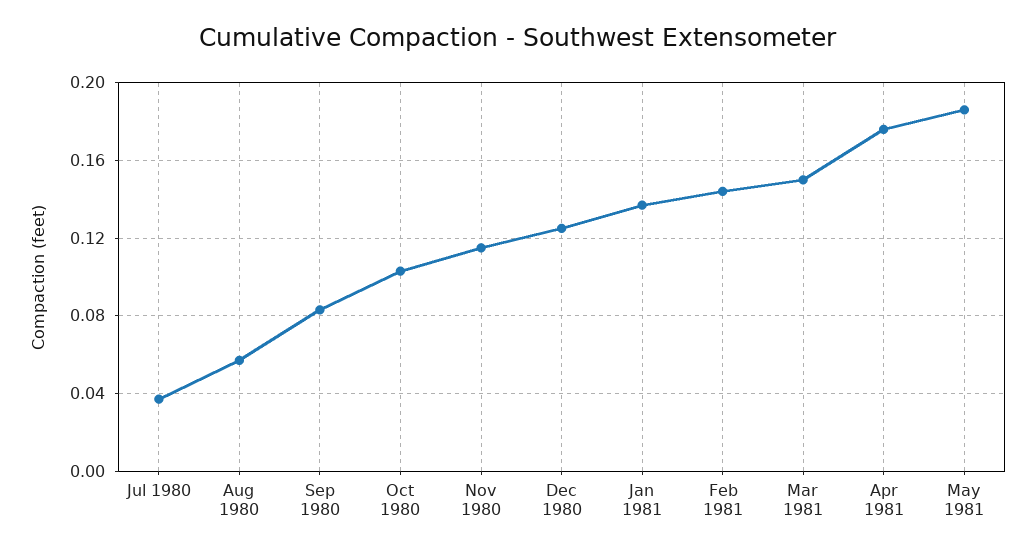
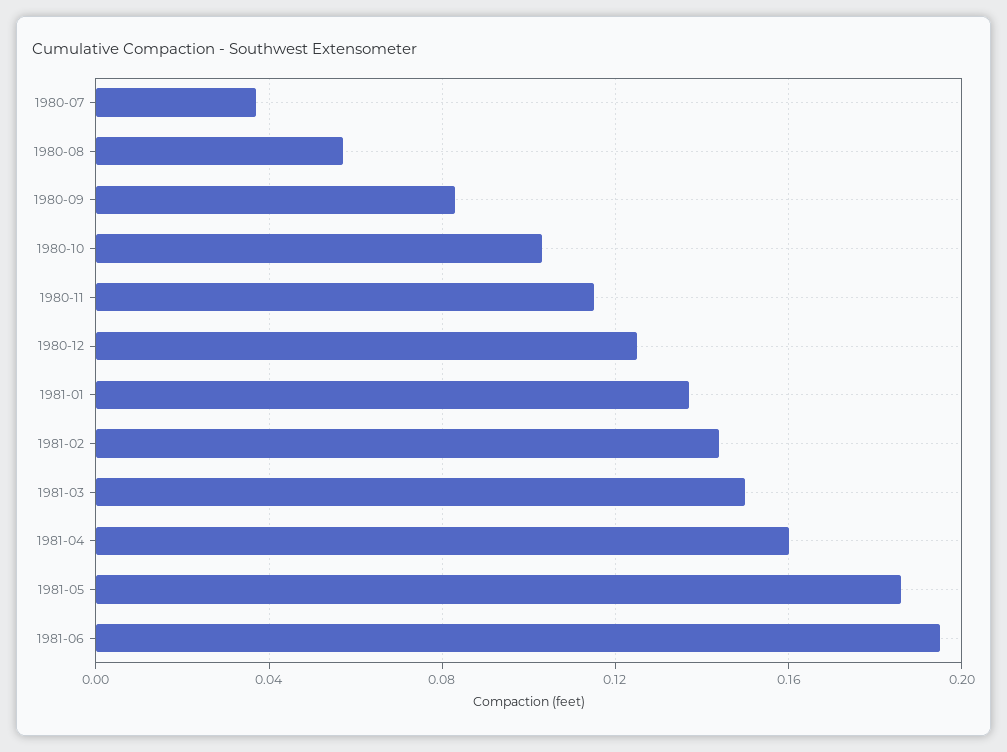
Apr 1981: 0.175 -> 0.16
1981-06: none -> 0.195

